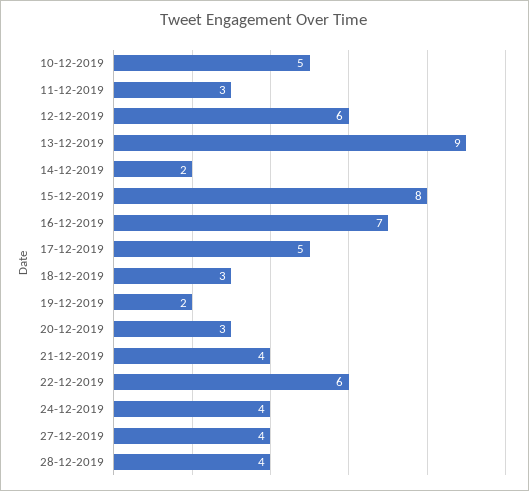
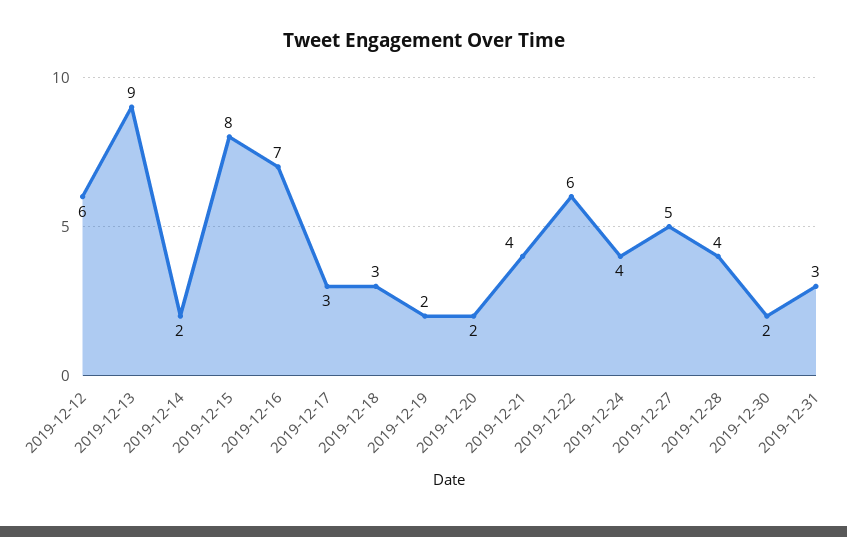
10-12-2019: 5 -> none
11-12-2019: 3 -> none
17-12-2019: 5 -> 3
20-12-2019: 3 -> 2
27-12-2019: 4 -> 5
2019-12-30: none -> 2
2019-12-31: none -> 3

